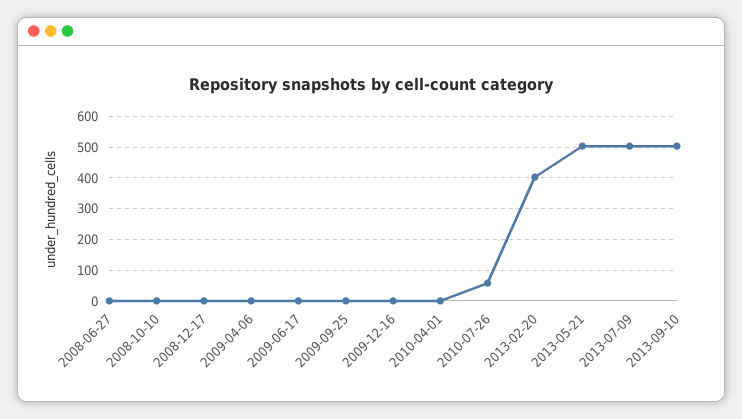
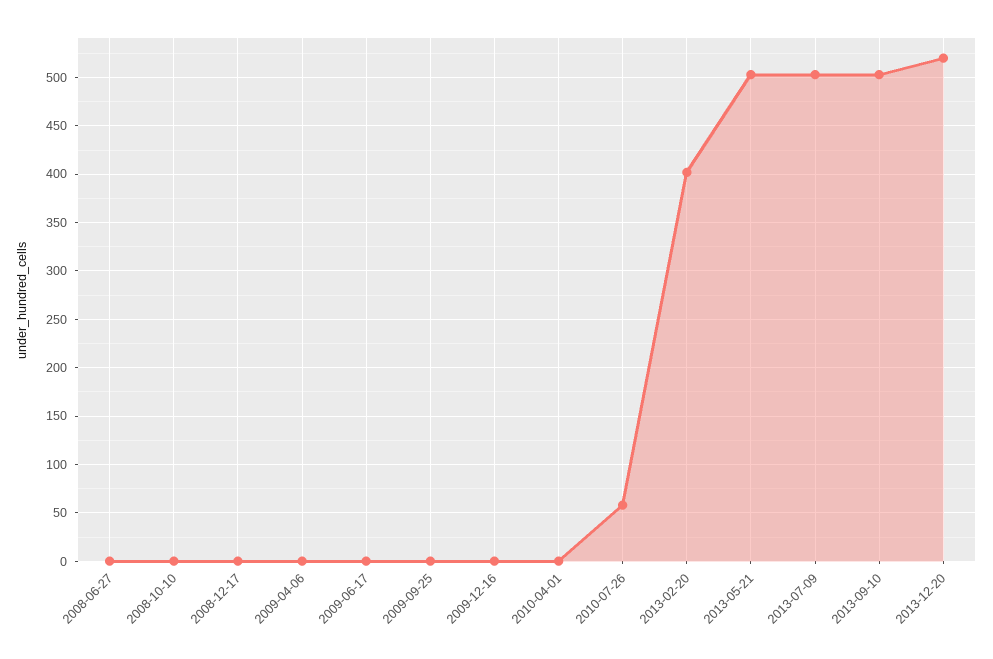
2013-12-20: none -> 520

